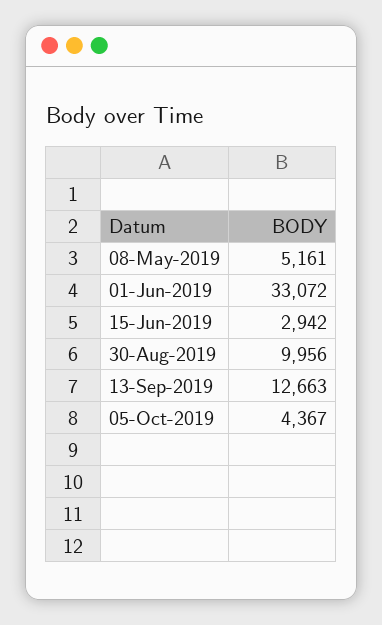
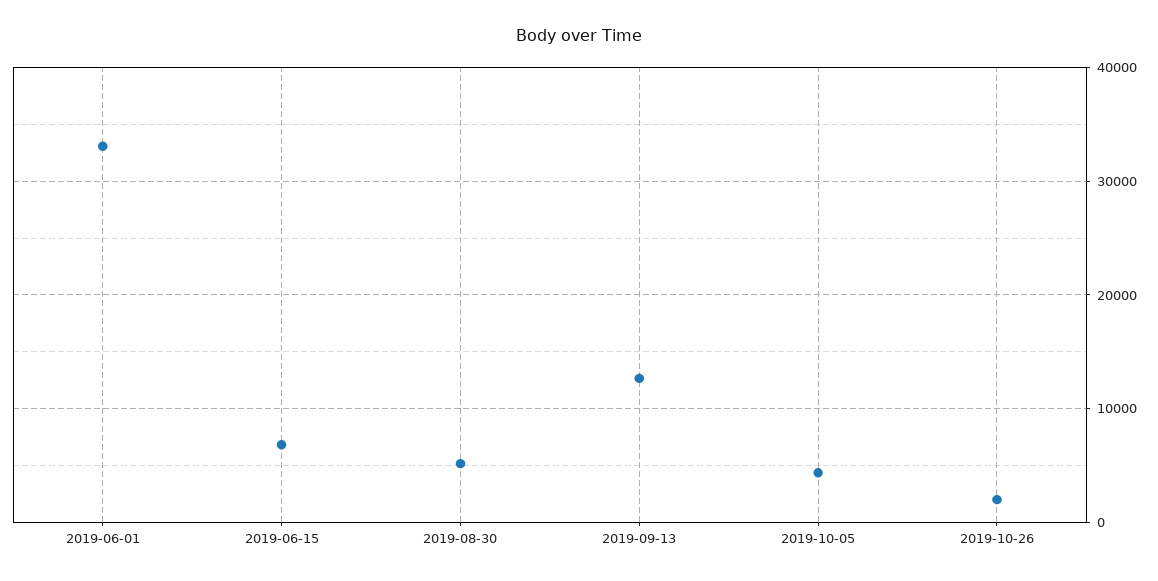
08-May-2019: 5161 -> none
15-Jun-2019: 2942 -> 7000
30-Aug-2019: 9956 -> 5000
2019-10-26: none -> 2000

